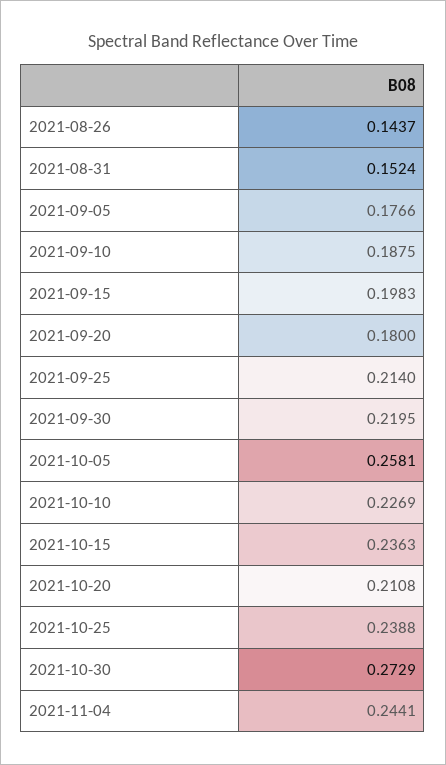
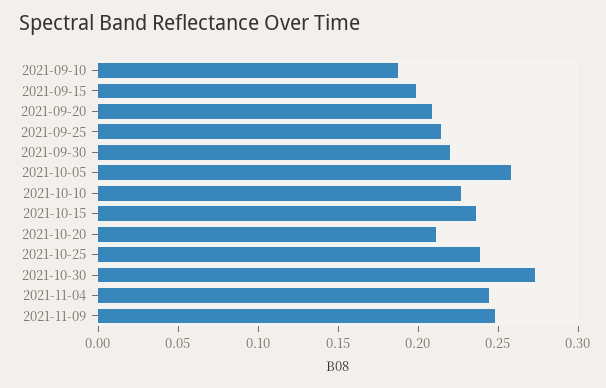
2021-08-26: 0.1437 -> none
2021-08-31: 0.1524 -> none
2021-09-05: 0.1766 -> none
2021-09-20: 0.18 -> 0.21
2021-11-09: none -> 0.25

